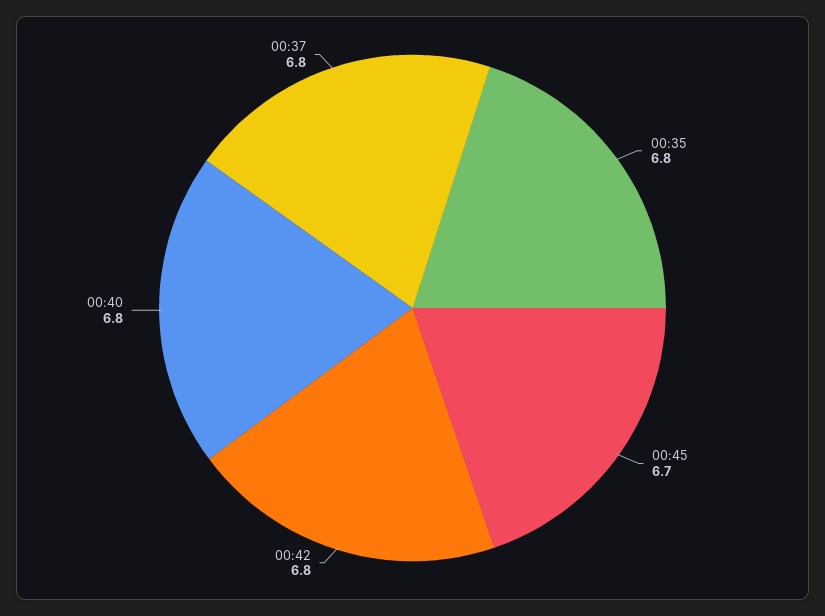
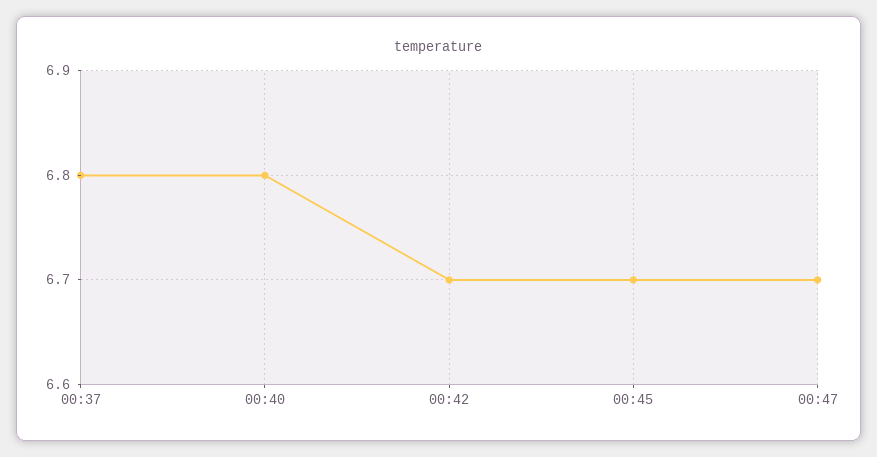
00:35: 6.8 -> none
00:42: 6.8 -> 6.7
00:47: none -> 6.7

